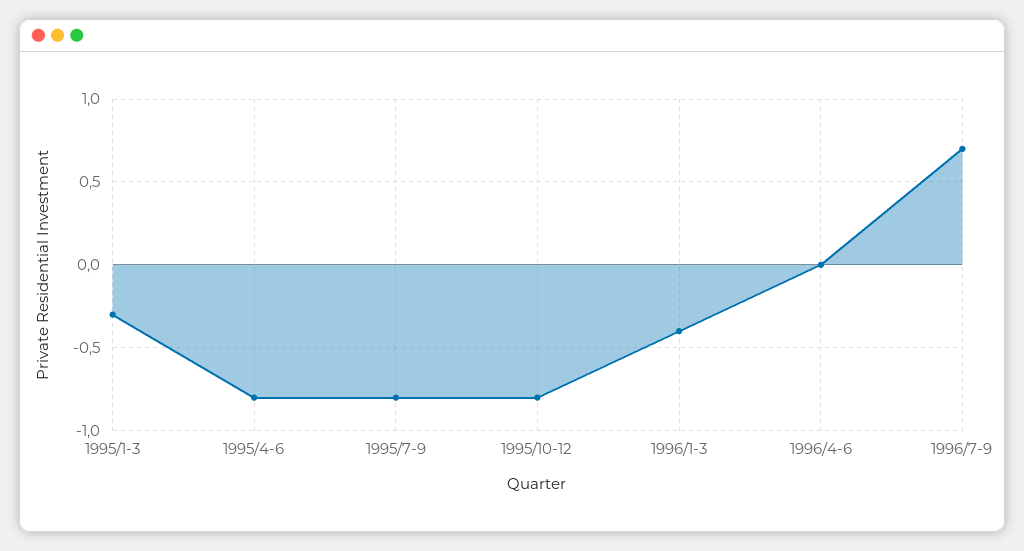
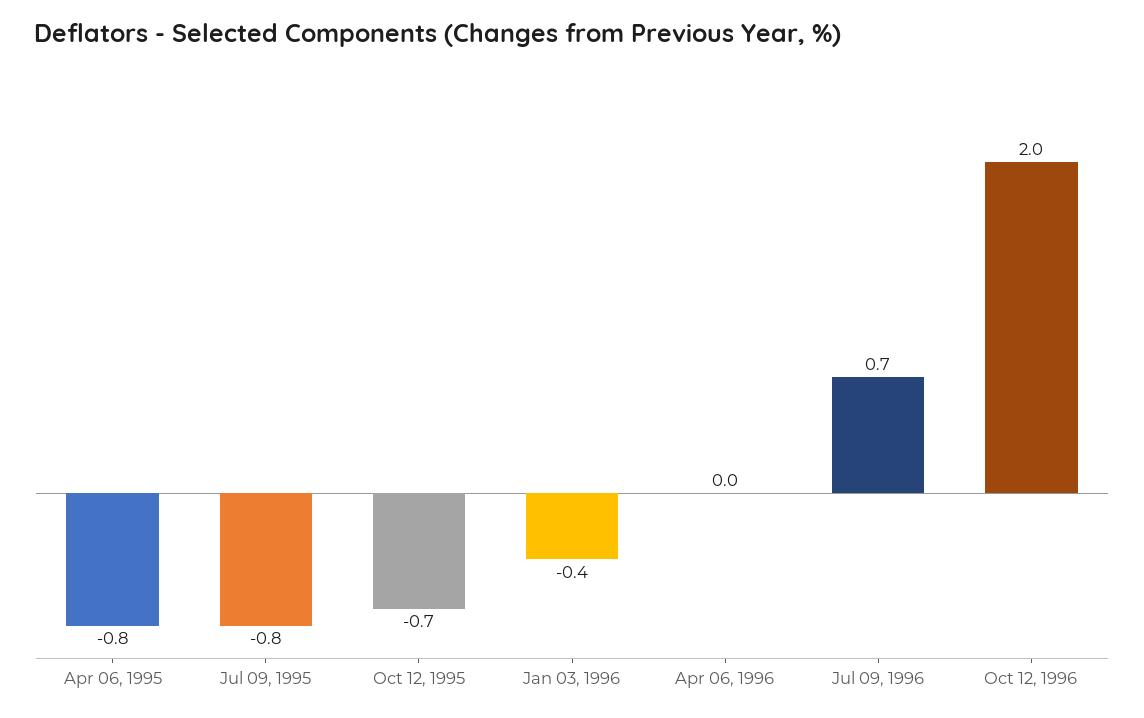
1995/1-3: -0.3 -> none
1995/10-12: -0.8 -> -0.7
Oct 12, 1996: none -> 2

